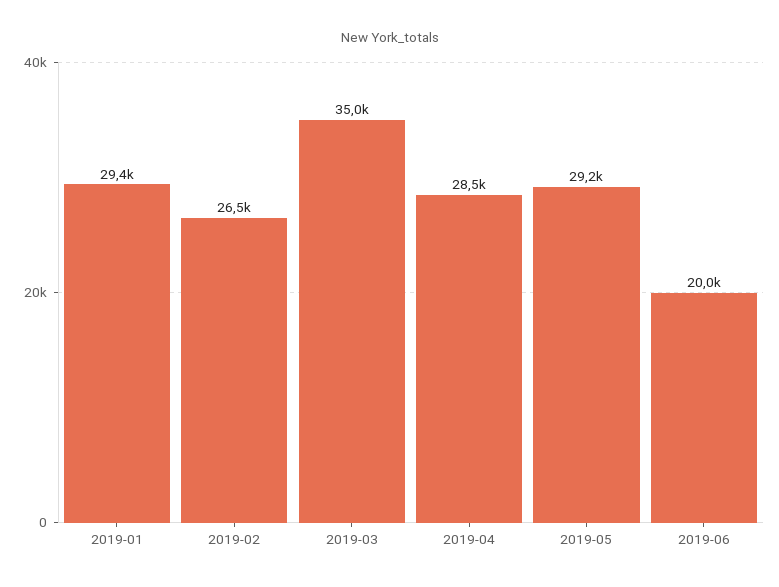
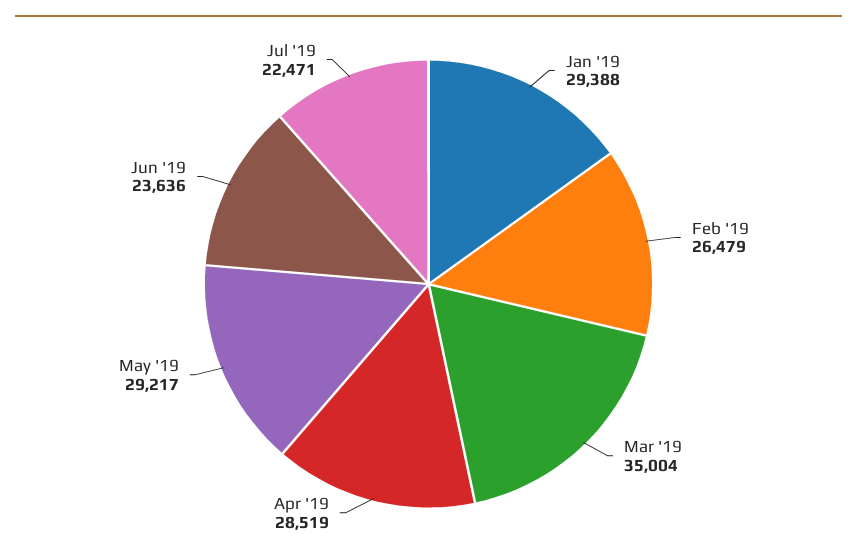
2019-06: 20000 -> 23636
Jul '19: none -> 22471

